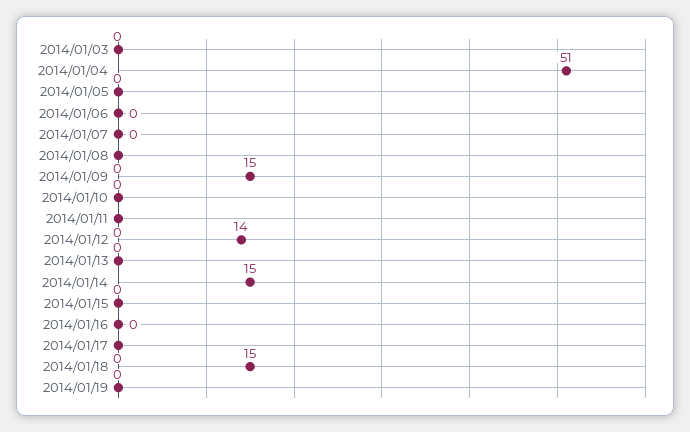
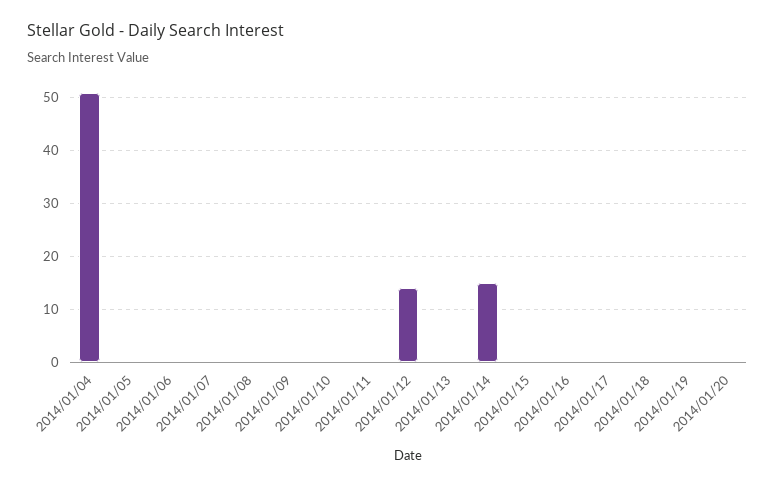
2014/01/03: 0 -> none
2014/01/09: 15 -> 0
2014/01/18: 15 -> 0
2014/01/20: none -> 0

